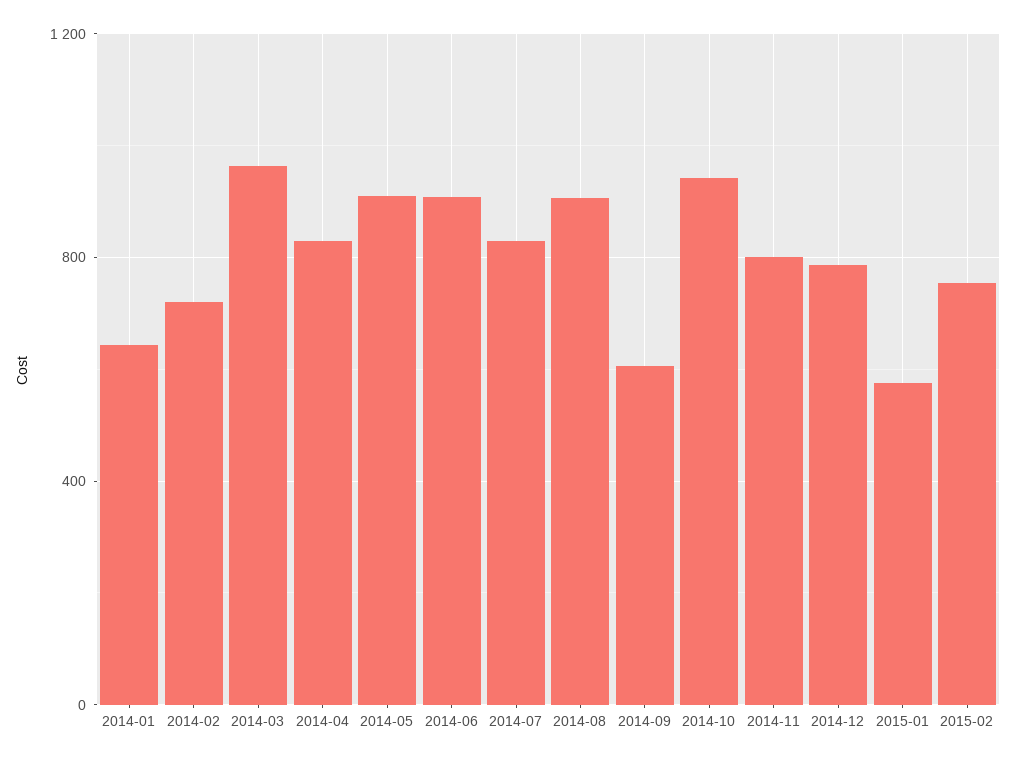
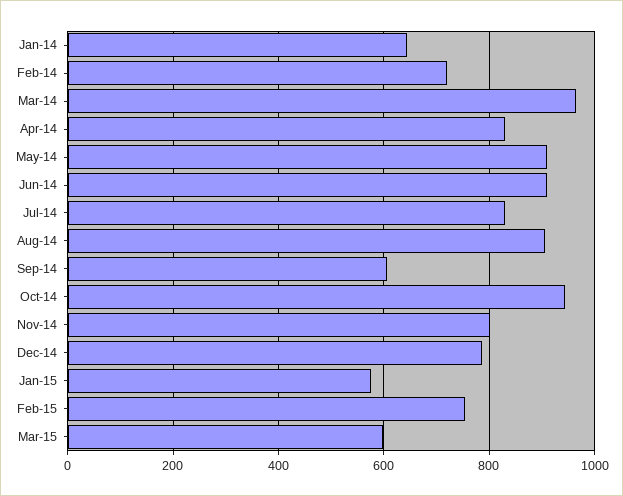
Mar-15: none -> 600

